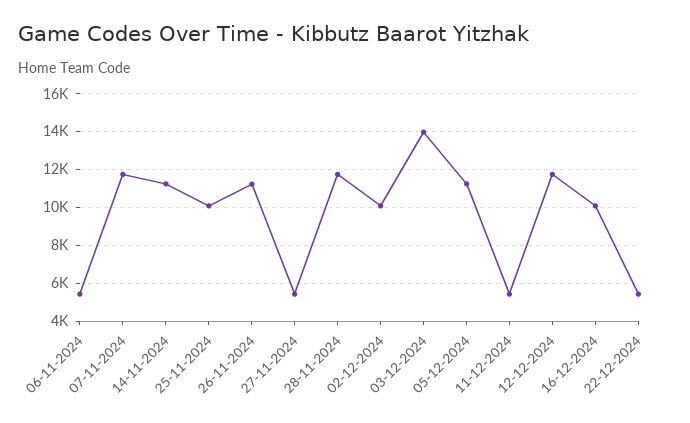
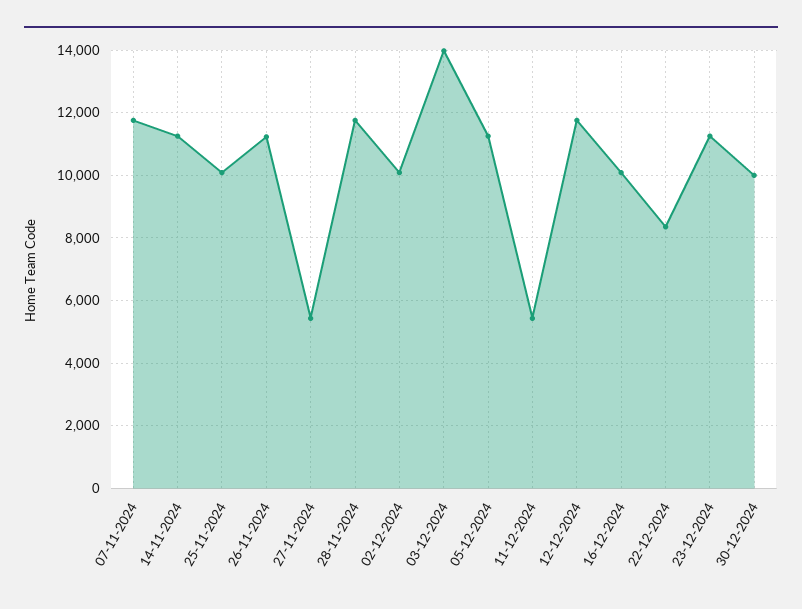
06-11-2024: 5500 -> none
22-12-2024: 5500 -> 8400
23-12-2024: none -> 11200
30-12-2024: none -> 10000

